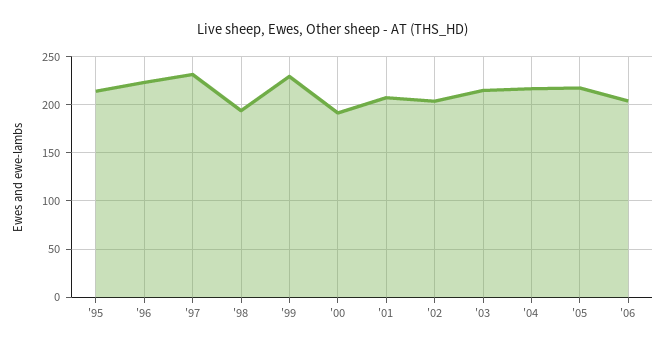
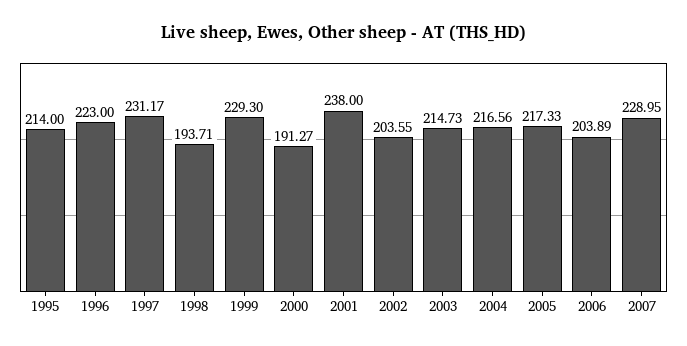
'01: 210 -> 238
2007: none -> 228.95

